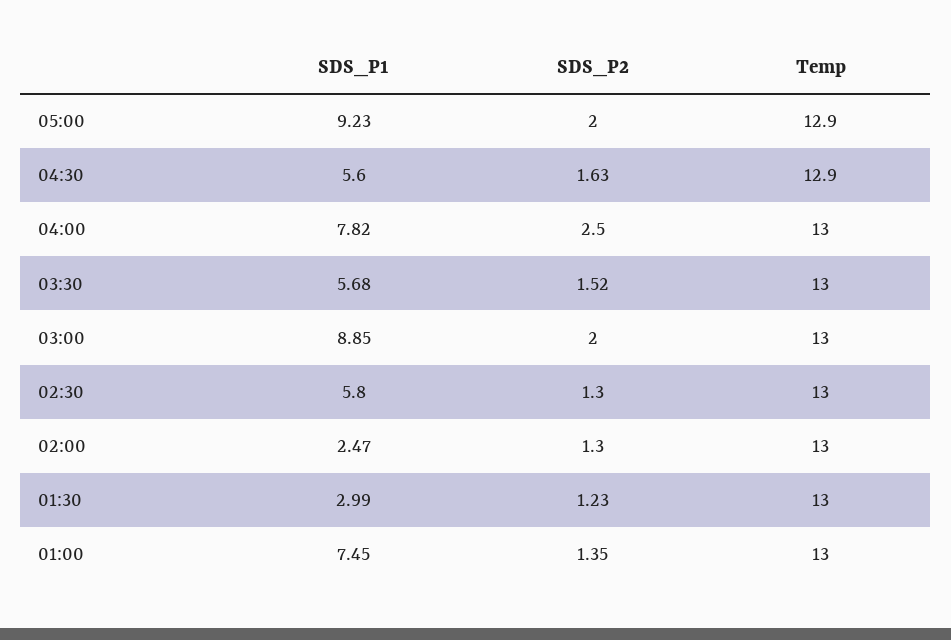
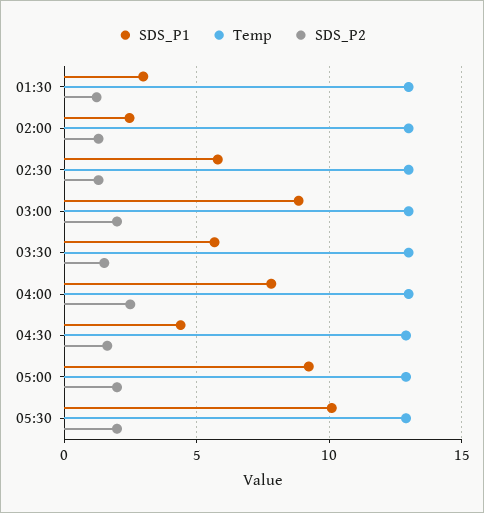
SDS_P1, 04:30: 5.6 -> 4.5
SDS_P1, 01:00: 7.45 -> none
SDS_P2, 01:00: 1.35 -> none
Temp, 01:00: 13 -> none
SDS_P1, 05:30: none -> 10
Temp, 05:30: none -> 13
SDS_P2, 05:30: none -> 2

